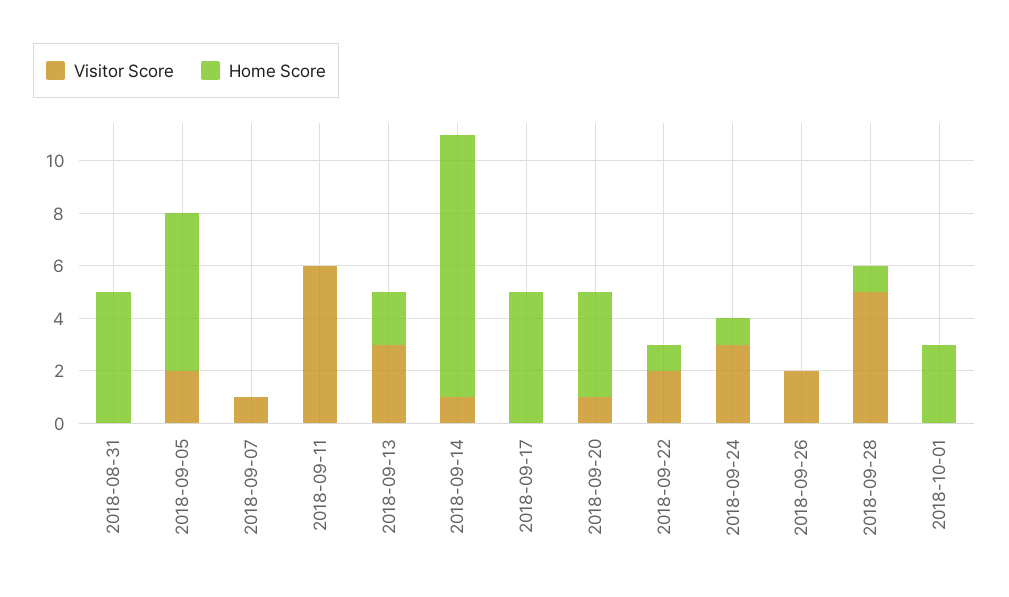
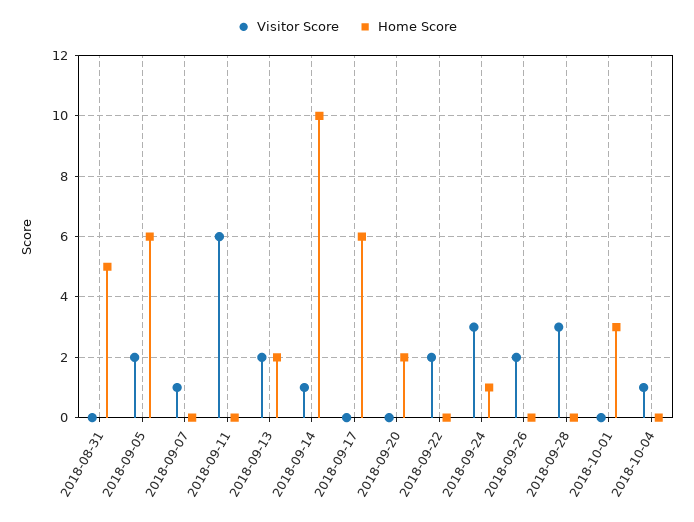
Visitor Score, 2018-09-13: 3 -> 2
Home Score, 2018-09-17: 5 -> 6
Visitor Score, 2018-09-20: 1 -> 0
Home Score, 2018-09-20: 4 -> 2
Home Score, 2018-09-22: 1 -> 0
Visitor Score, 2018-09-28: 5 -> 3
Home Score, 2018-09-28: 1 -> 0
Visitor Score, 2018-10-04: none -> 1
Home Score, 2018-10-04: none -> 0

